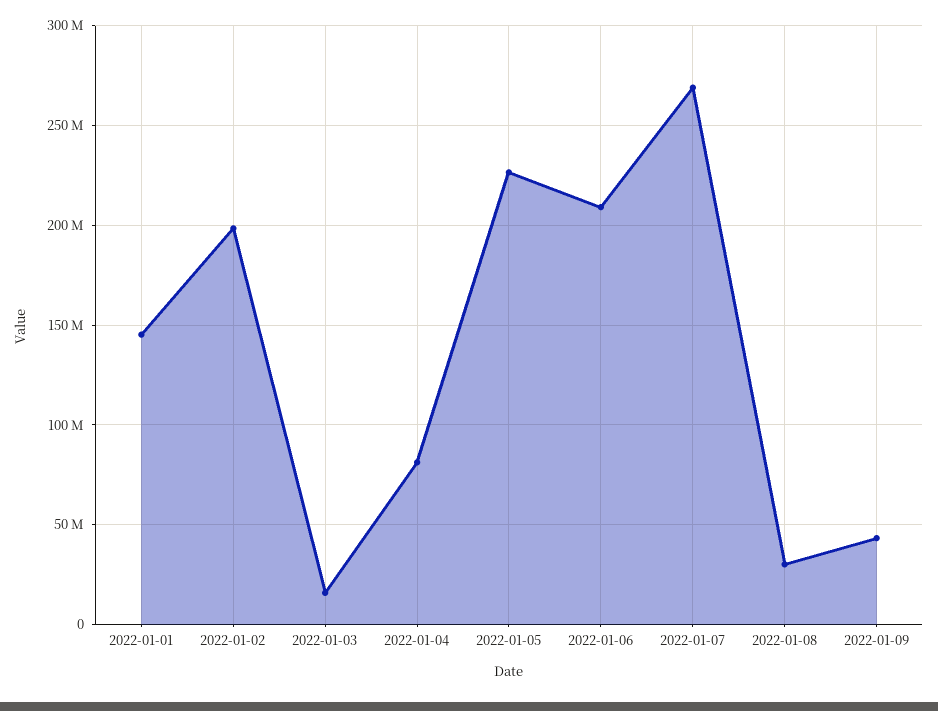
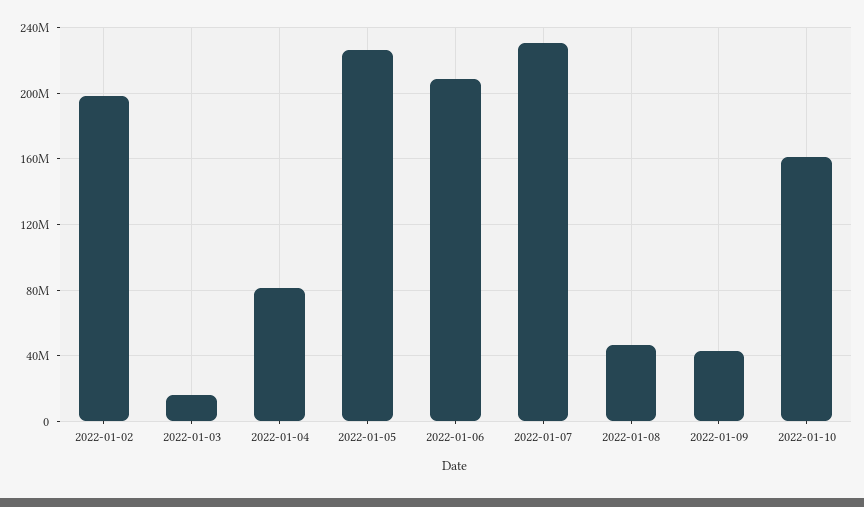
2022-01-01: 145000000 -> none
2022-01-07: 270000000 -> 230000000
2022-01-08: 30000000 -> 45000000
2022-01-10: none -> 160000000

